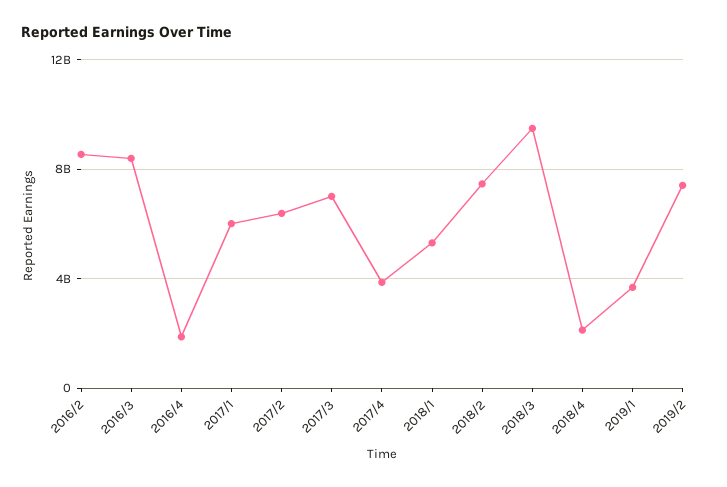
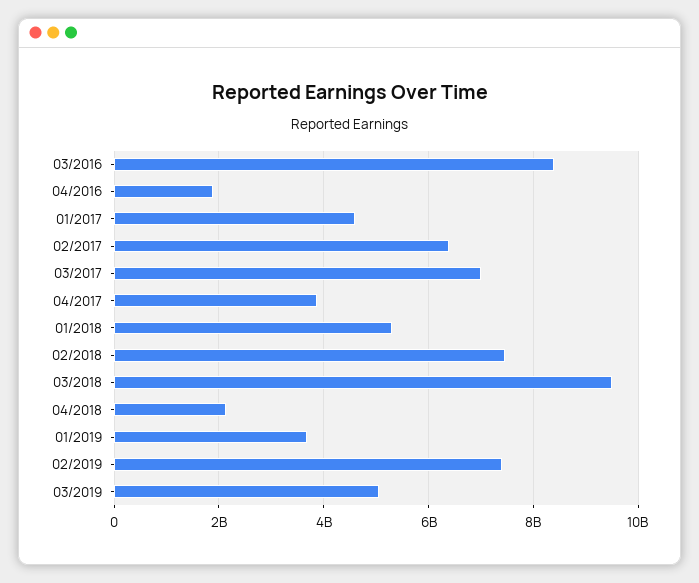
2016/2: 8500000000 -> none
2017/1: 6000000000 -> 4600000000
03/2019: none -> 5000000000

